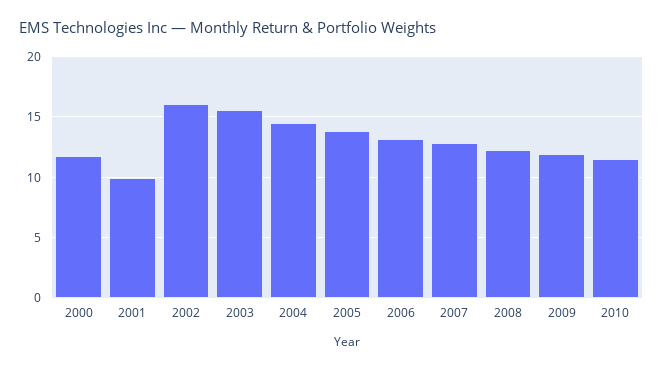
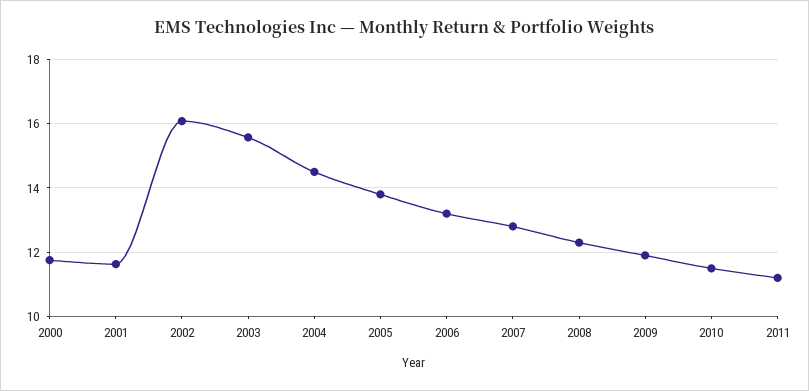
2001: 10 -> 11.6
2011: none -> 11.2

